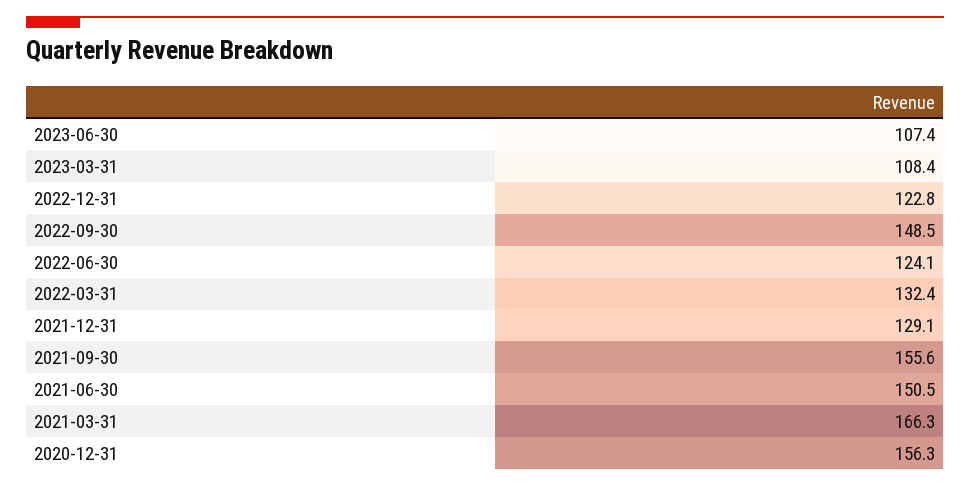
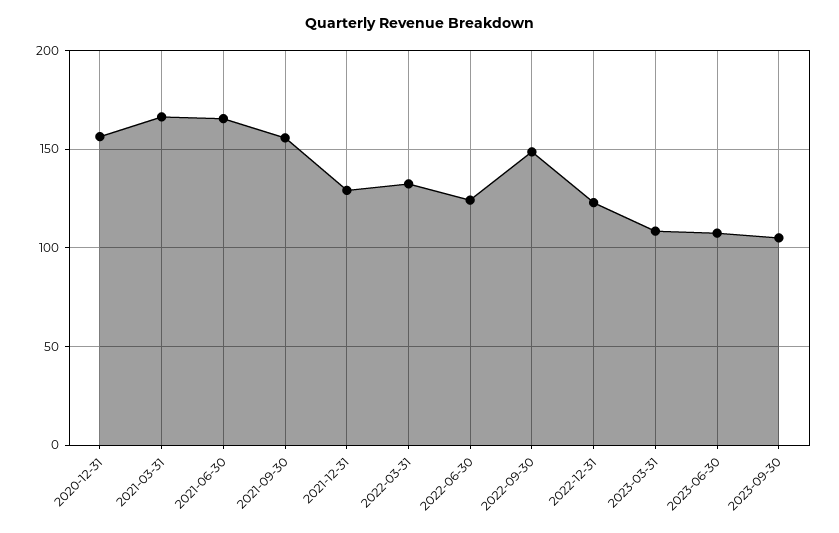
2021-06-30: 150.5 -> 165
2023-09-30: none -> 105

